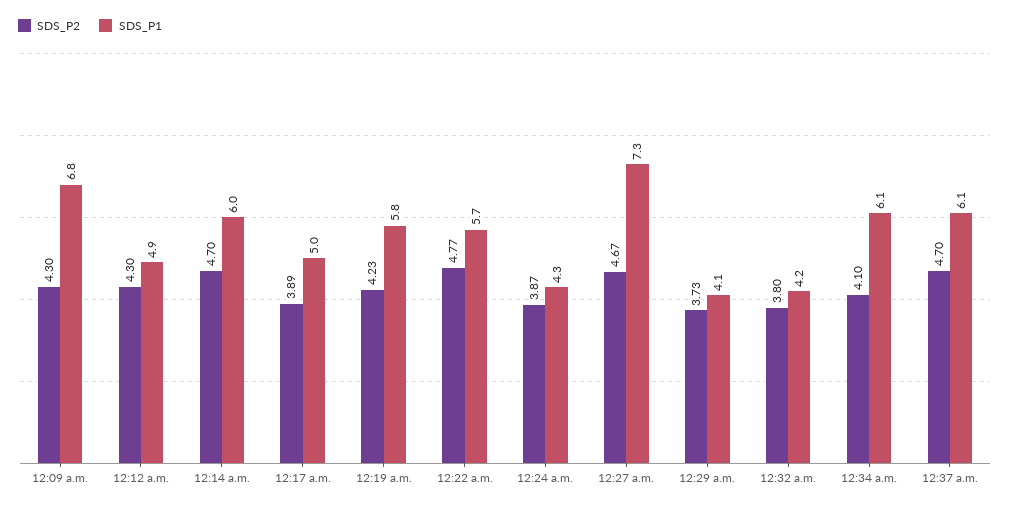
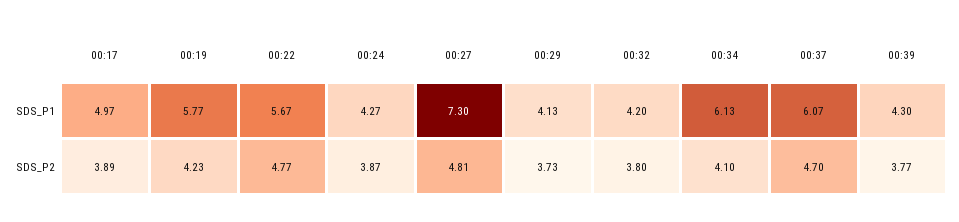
SDS_P2, 12:09 a.m.: 4.3 -> none
SDS_P1, 12:09 a.m.: 6.8 -> none
SDS_P2, 12:12 a.m.: 4.3 -> none
SDS_P1, 12:12 a.m.: 4.9 -> none
SDS_P2, 12:14 a.m.: 4.7 -> none
SDS_P1, 12:14 a.m.: 6 -> none
SDS_P2, 12:27 a.m.: 4.67 -> 4.81
SDS_P1, 00:39: none -> 4.3
SDS_P2, 00:39: none -> 3.77

